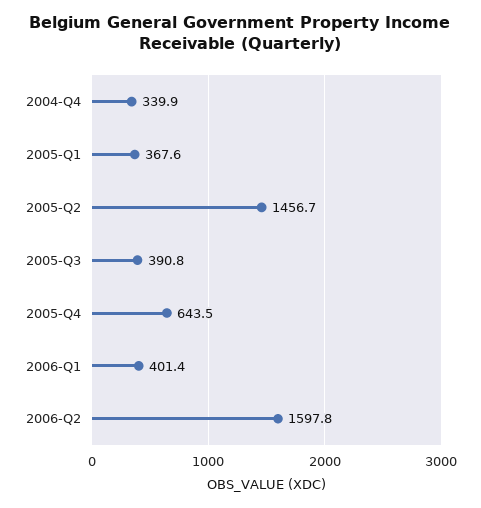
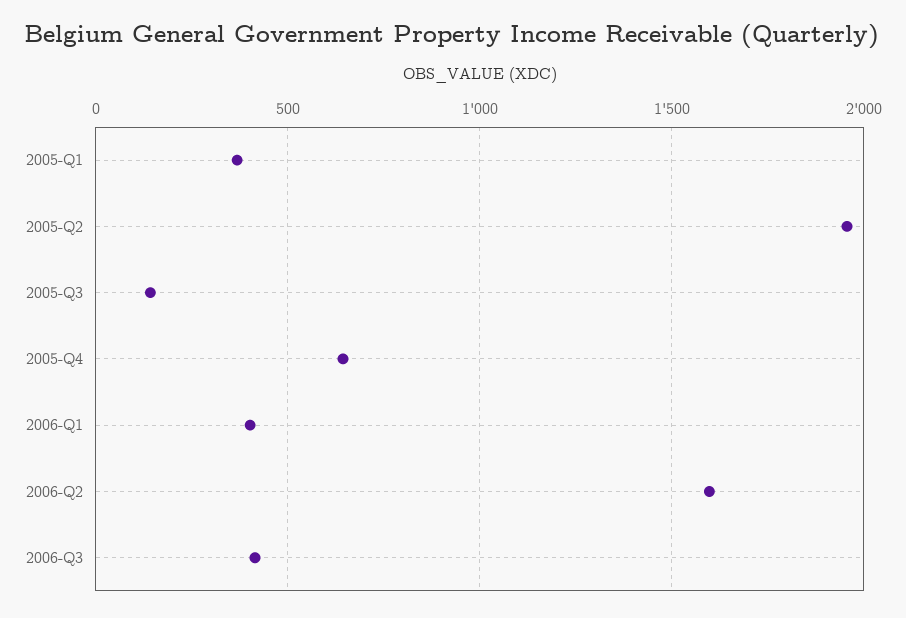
2004-Q4: 339.9 -> none
2005-Q2: 1456.7 -> 1950
2005-Q3: 390.8 -> 150
2006-Q3: none -> 400

